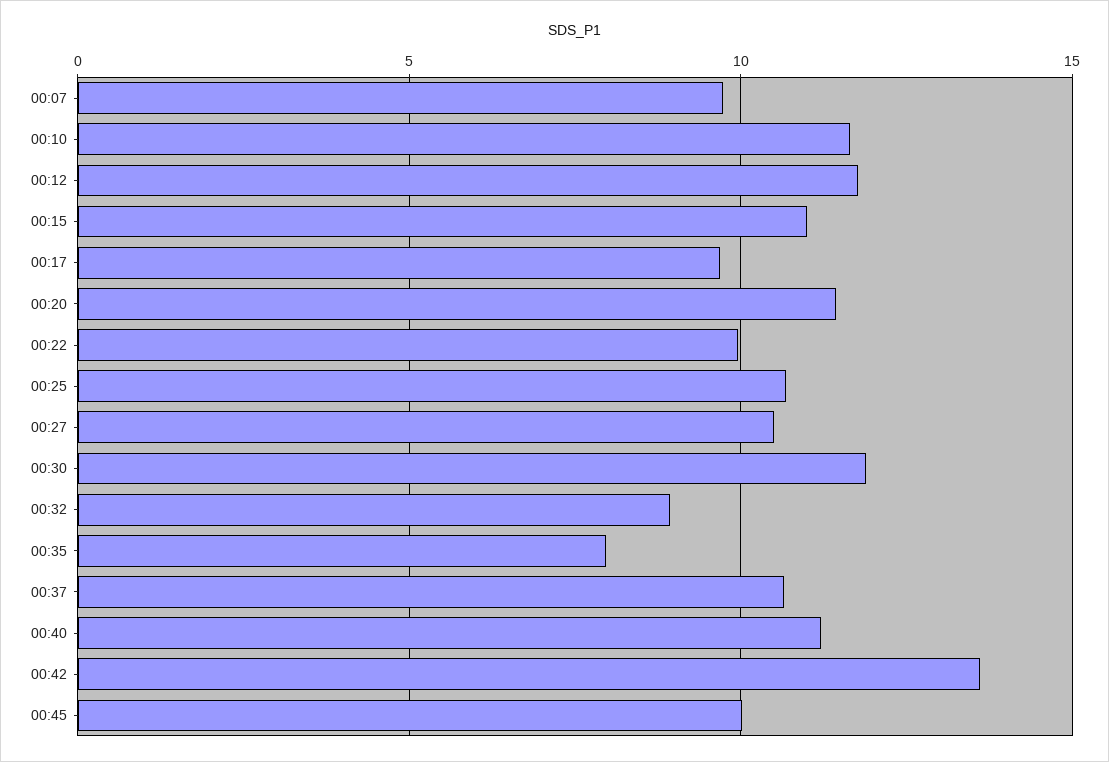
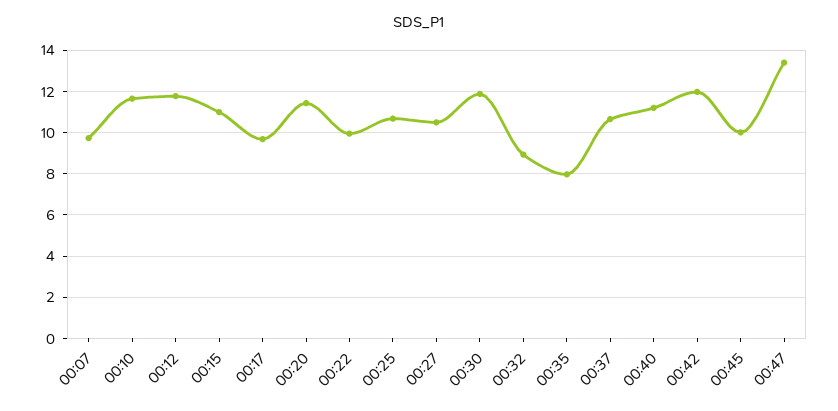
00:42: 13.5 -> 12
00:47: none -> 13.5

